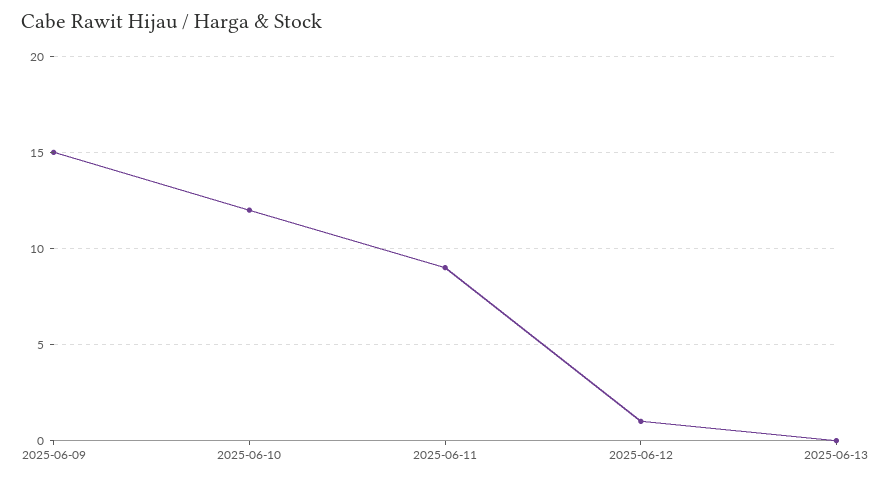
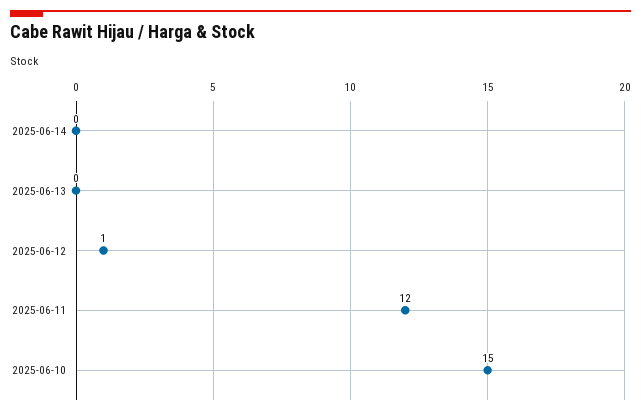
2025-06-09: 15 -> none
2025-06-10: 12 -> 15
2025-06-11: 9 -> 12
2025-06-14: none -> 0

